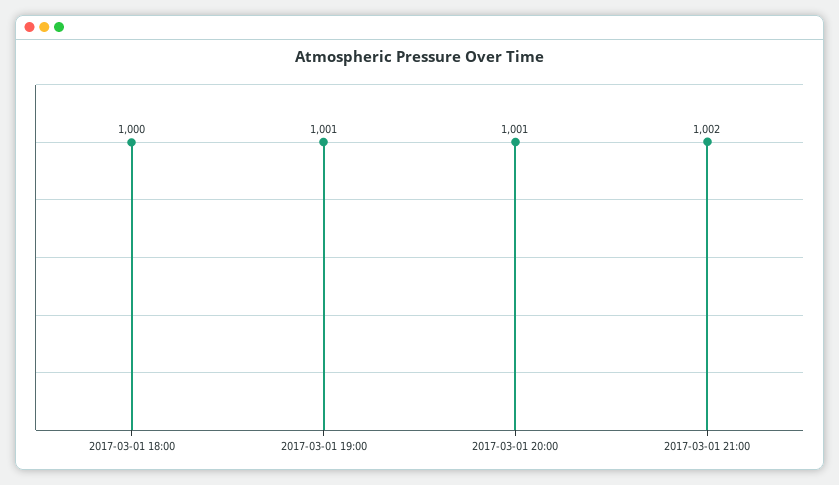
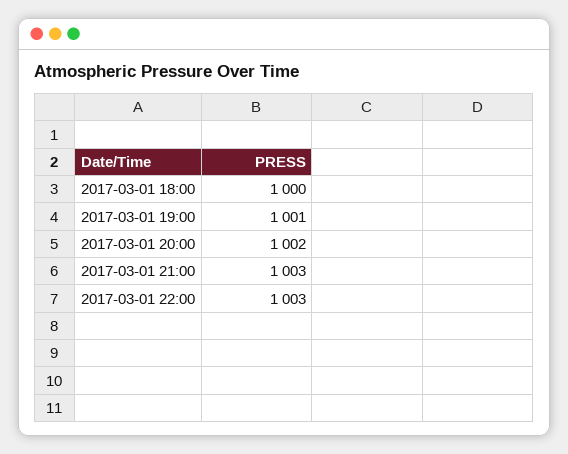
2017-03-01 20:00: 1001 -> 1002
2017-03-01 21:00: 1002 -> 1003
2017-03-01 22:00: none -> 1003

